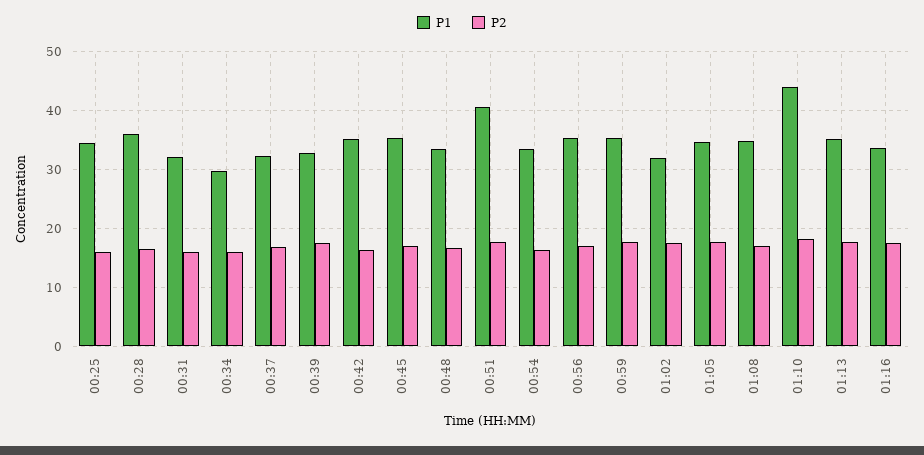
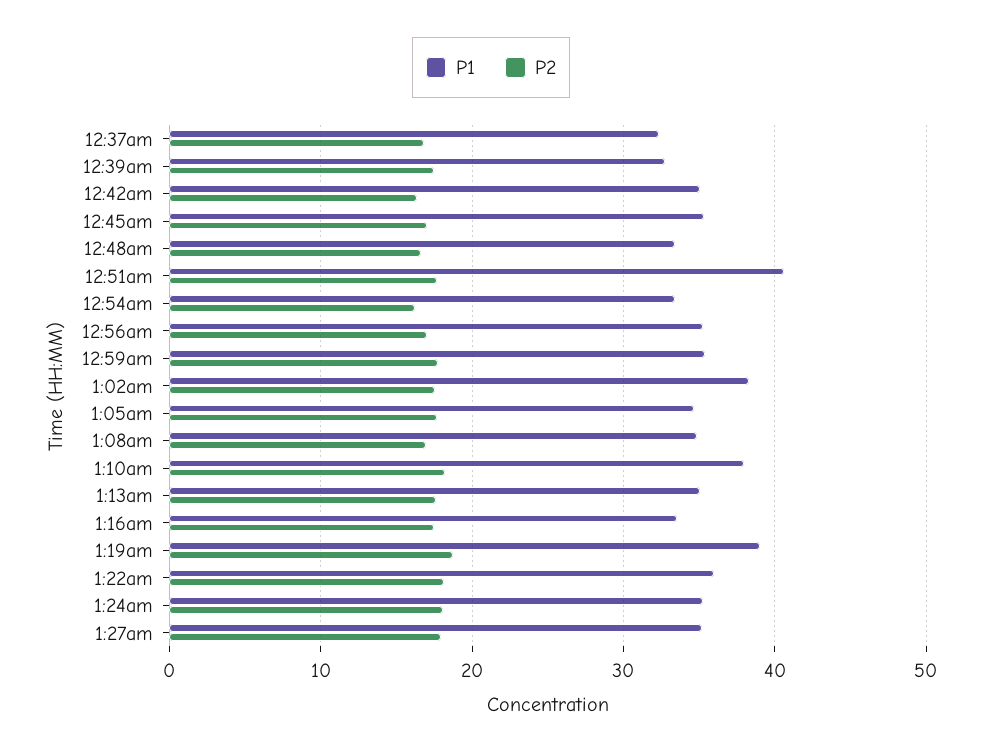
P1, 00:25: 34 -> none
P2, 00:25: 16 -> none
P1, 00:28: 36 -> none
P2, 00:28: 16 -> none
P1, 00:31: 32 -> none
P2, 00:31: 16 -> none
P1, 00:34: 30 -> none
P2, 00:34: 16 -> none
P1, 01:02: 32 -> 38
P1, 01:10: 44 -> 38
P1, 1:19am: none -> 39
P2, 1:19am: none -> 19
P1, 1:22am: none -> 36
P2, 1:22am: none -> 18
P1, 1:24am: none -> 35
P2, 1:24am: none -> 18
P1, 1:27am: none -> 35
P2, 1:27am: none -> 18

